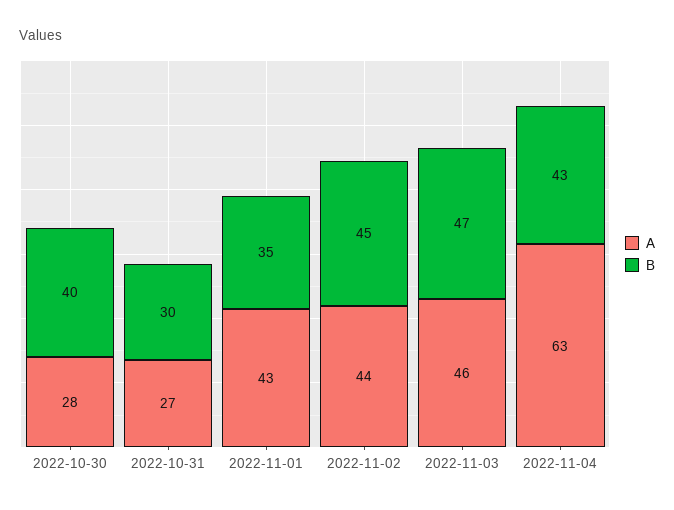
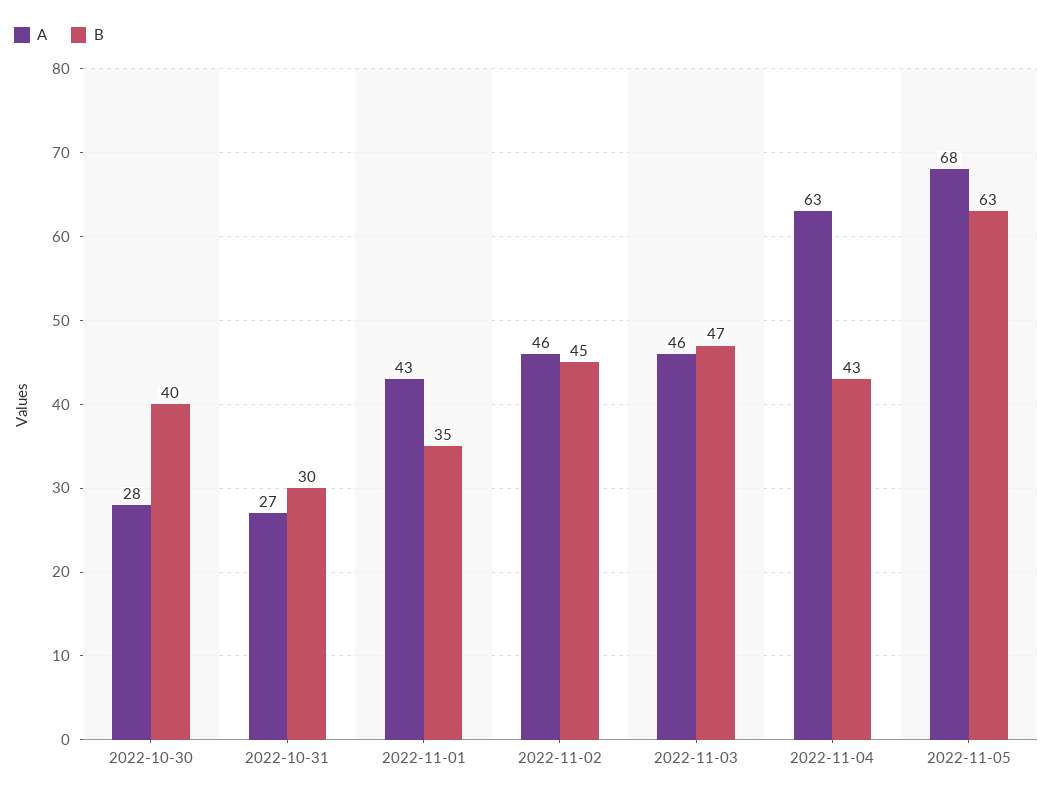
A, 2022-11-02: 44 -> 46
A, 2022-11-05: none -> 68
B, 2022-11-05: none -> 63

